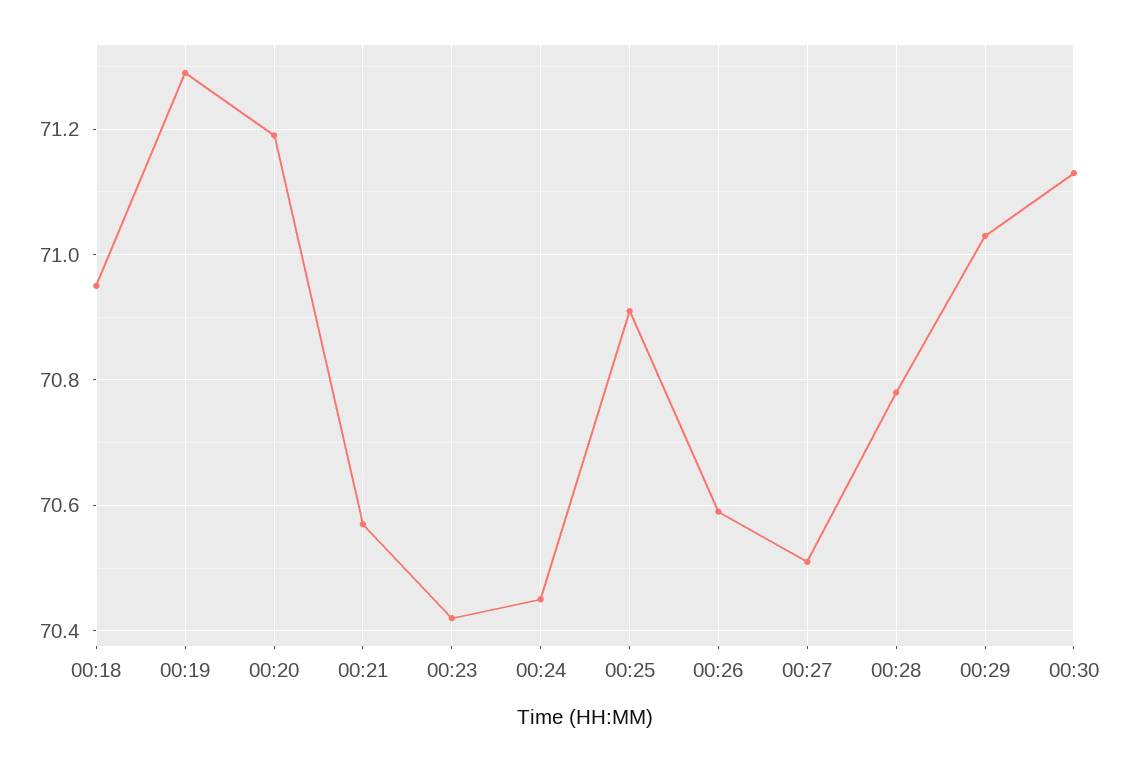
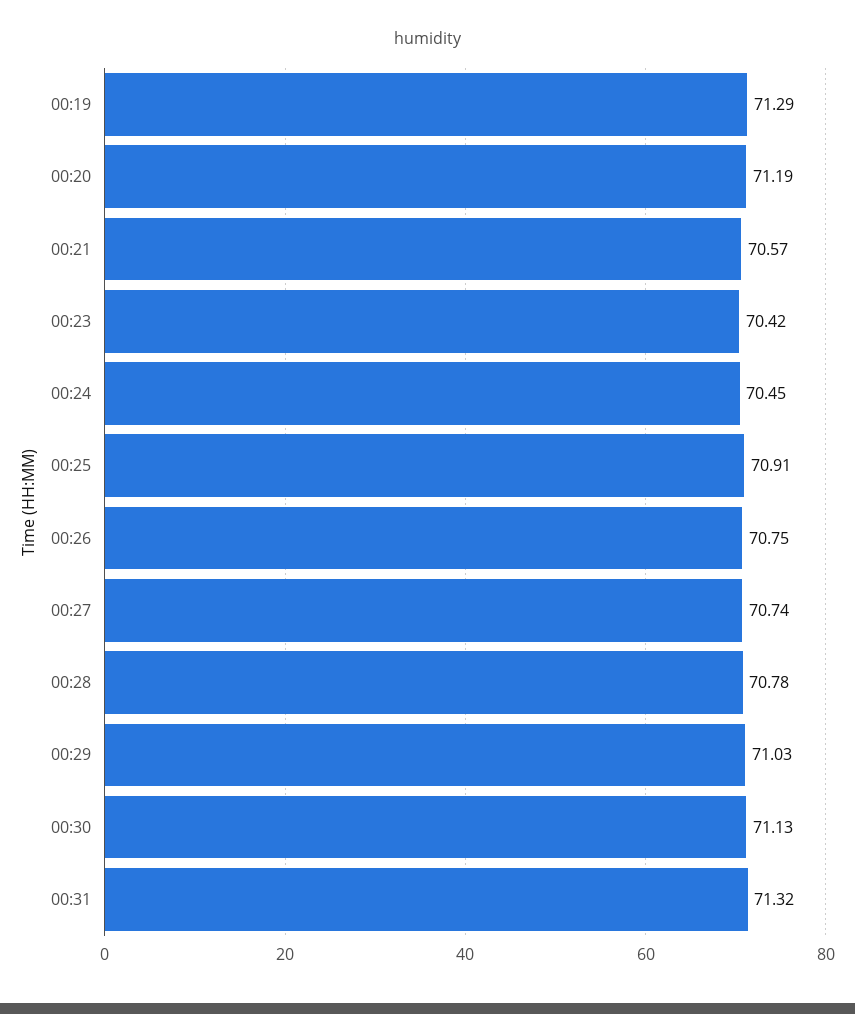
00:18: 70.95 -> none
00:26: 70.6 -> 70.75
00:27: 70.5 -> 70.74
00:31: none -> 71.32

